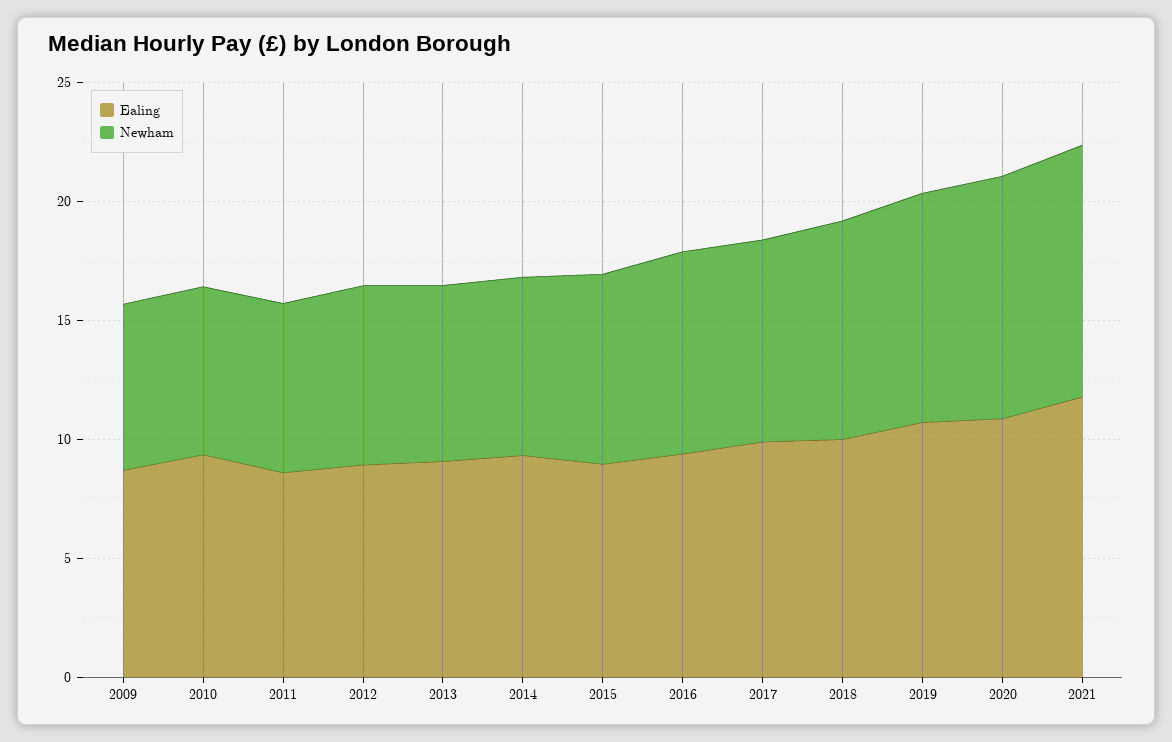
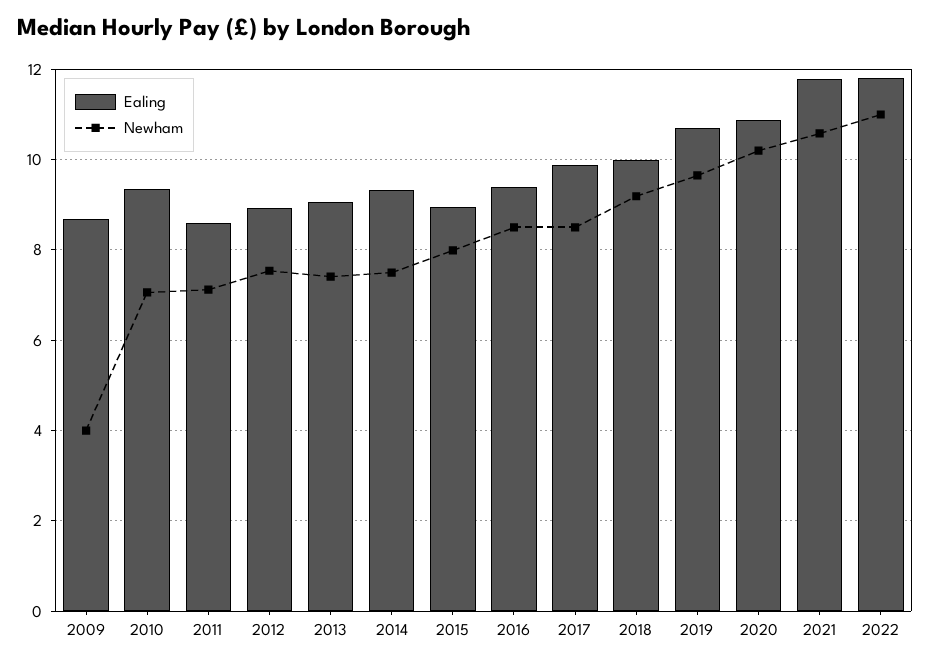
Newham, 2009: 7 -> 4
Ealing, 2022: none -> 11.8
Newham, 2022: none -> 11

